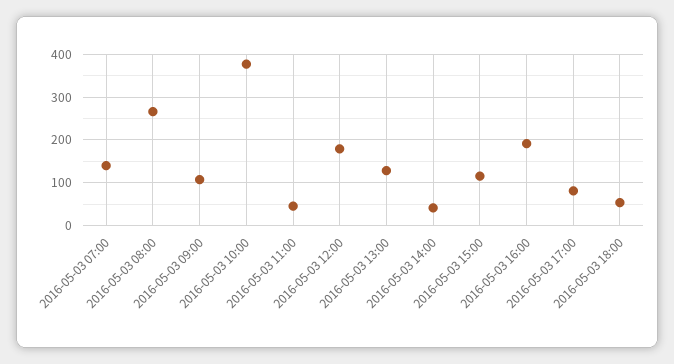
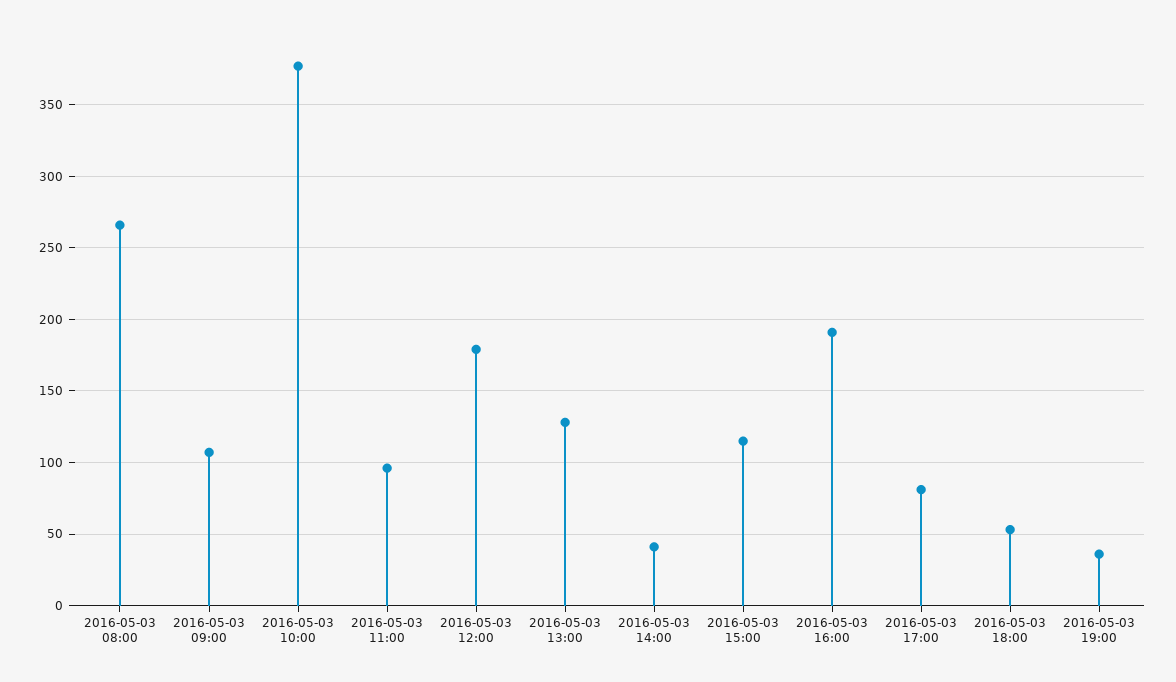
2016-05-03 07:00: 140 -> none
2016-05-03 11:00: 40 -> 95
2016-05-03 19:00: none -> 35

